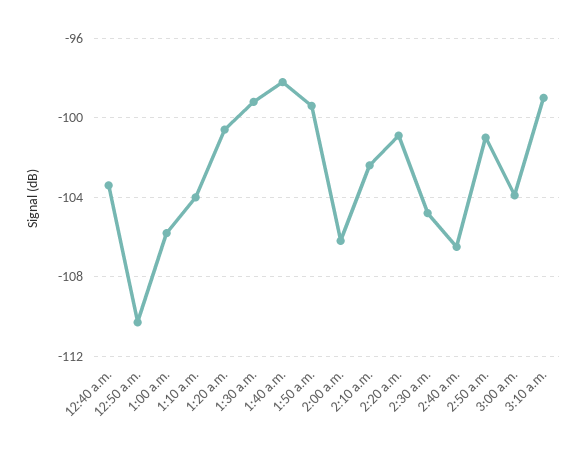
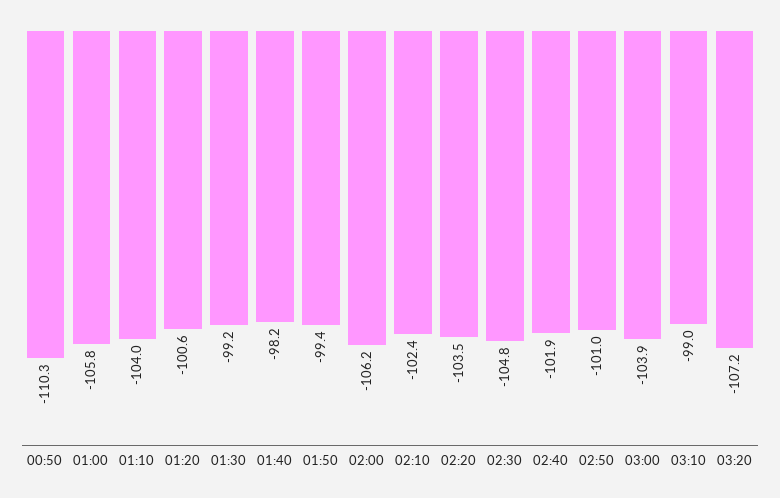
12:40 a.m.: -103.5 -> none
2:20 a.m.: -101 -> -103.5
2:40 a.m.: -106.5 -> -101.9
03:20: none -> -107.2

